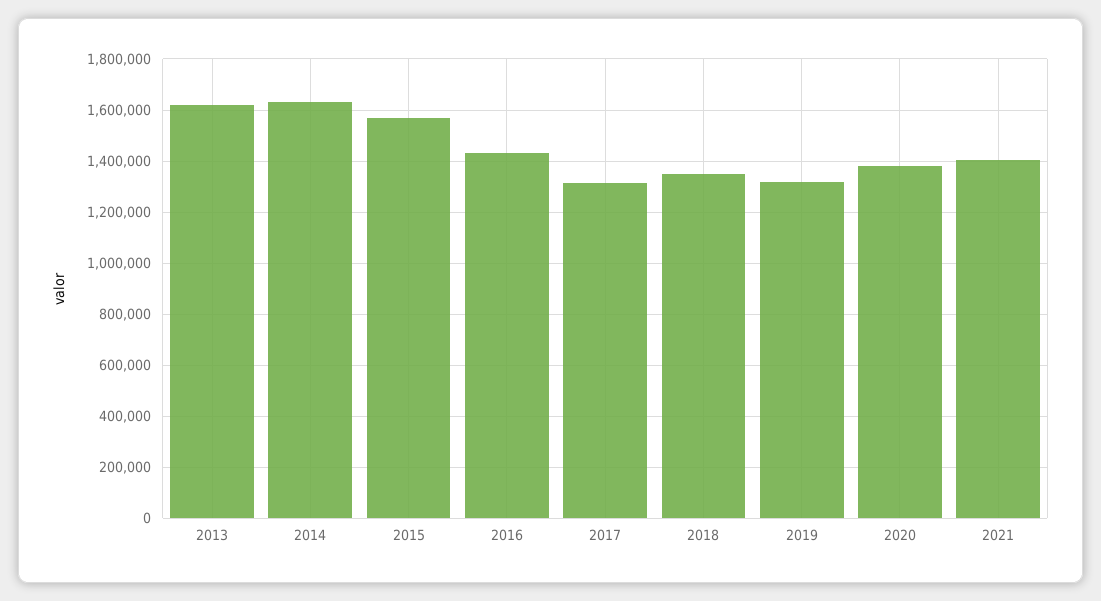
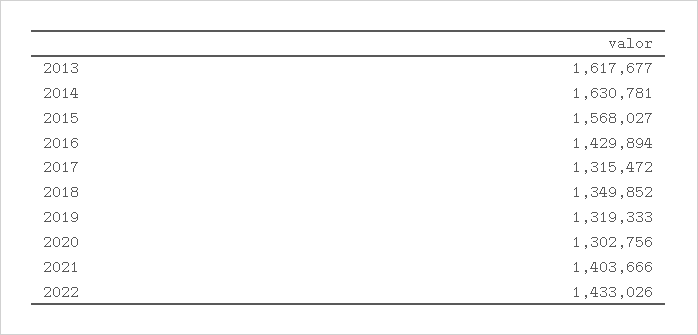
2020: 1375000 -> 1302756
2022: none -> 1433026

